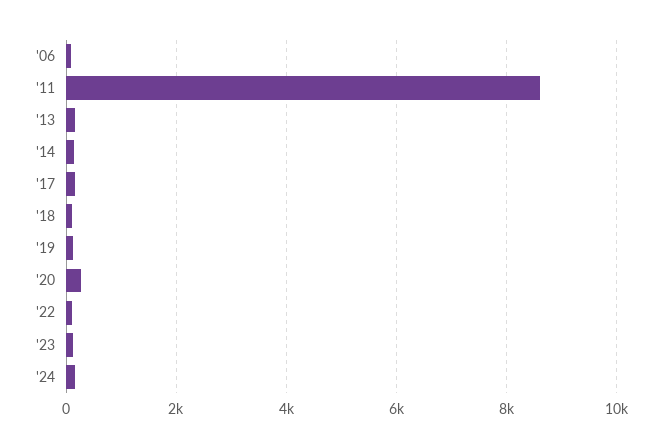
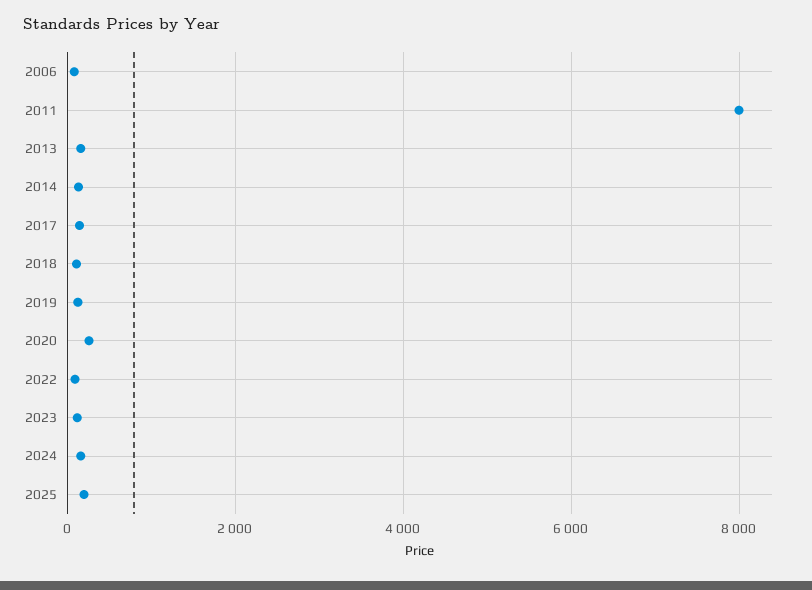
'11: 8600 -> 8000
2025: none -> 200

